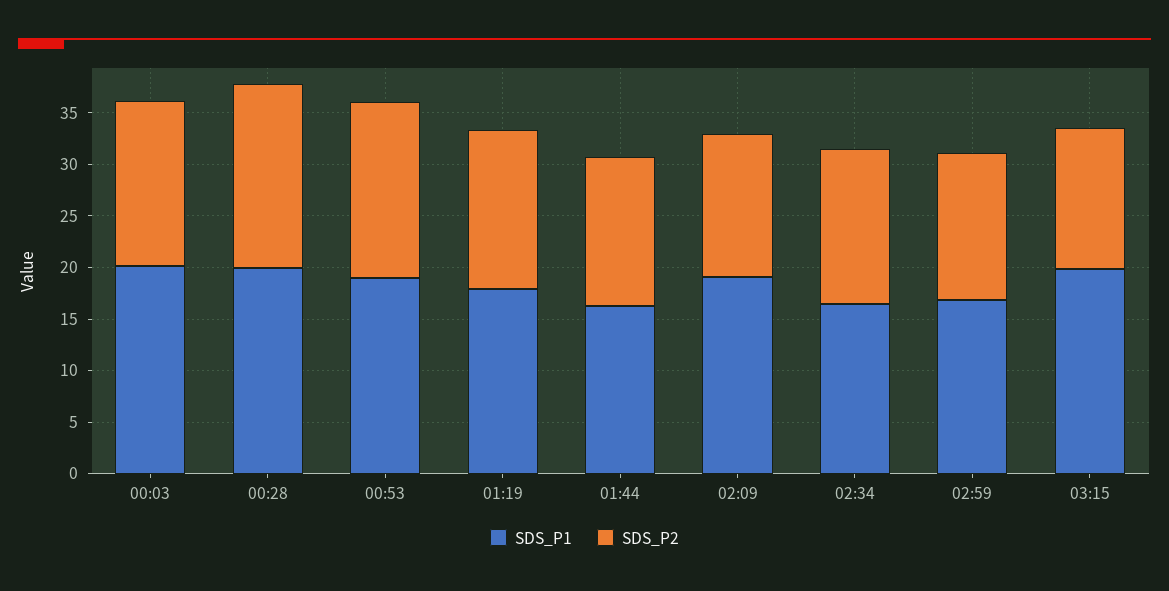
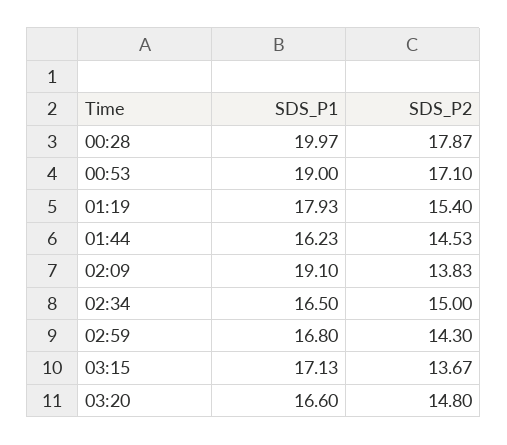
SDS_P1, 00:03: 20 -> none
SDS_P2, 00:03: 16 -> none
SDS_P1, 03:15: 20 -> 17.13
SDS_P1, 03:20: none -> 16.6
SDS_P2, 03:20: none -> 14.8

